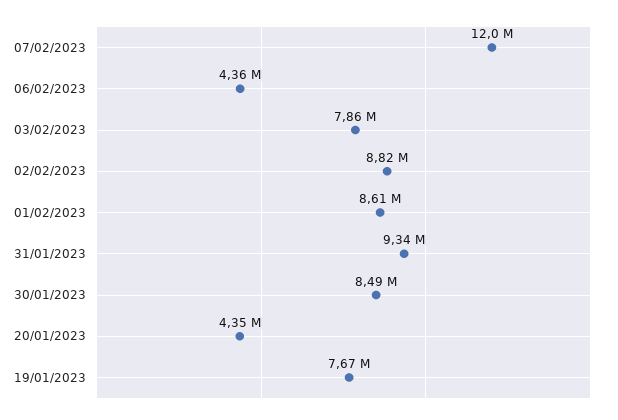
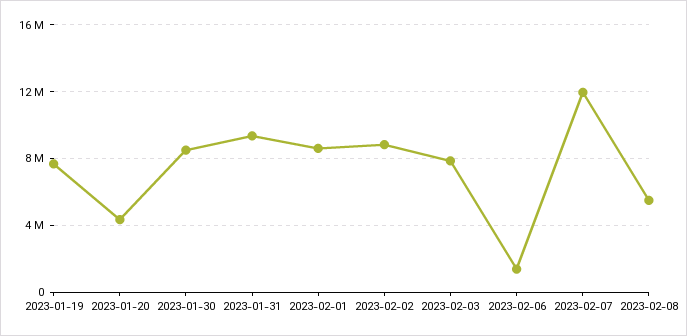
06/02/2023: 4360000 -> 1500000
2023-02-08: none -> 5500000

